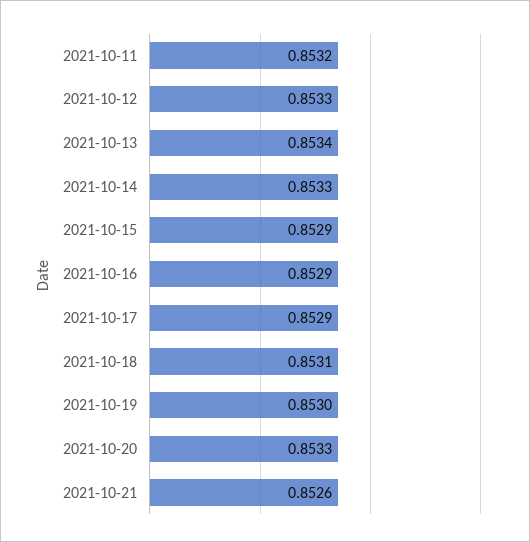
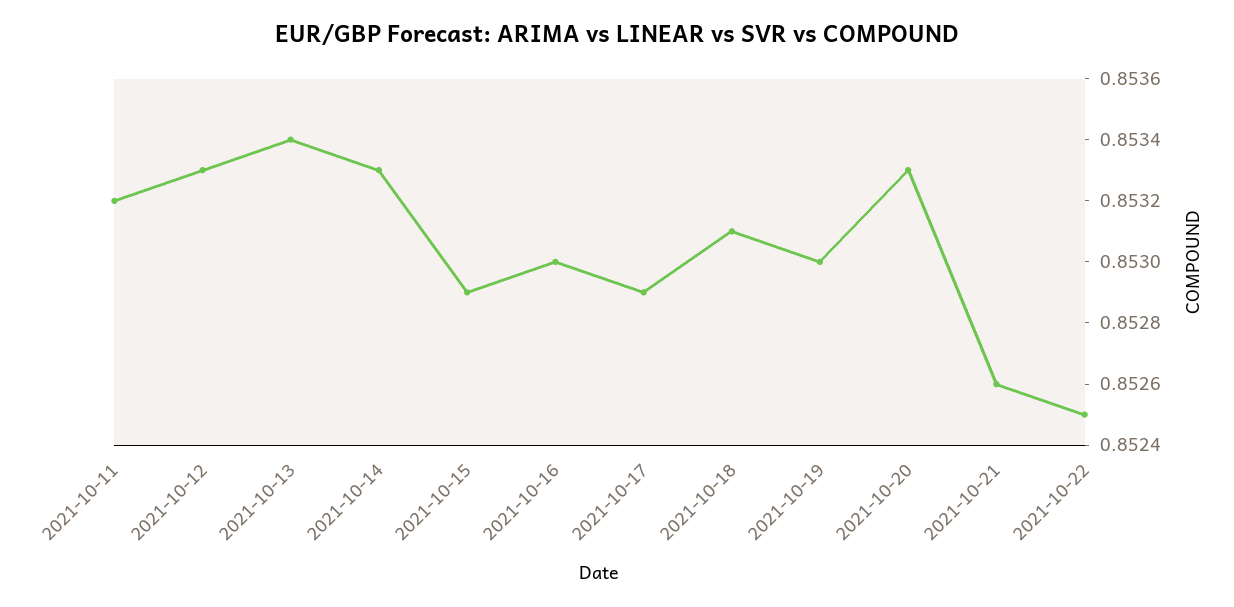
2021-10-16: 0.8529 -> 0.853
2021-10-22: none -> 0.8525

